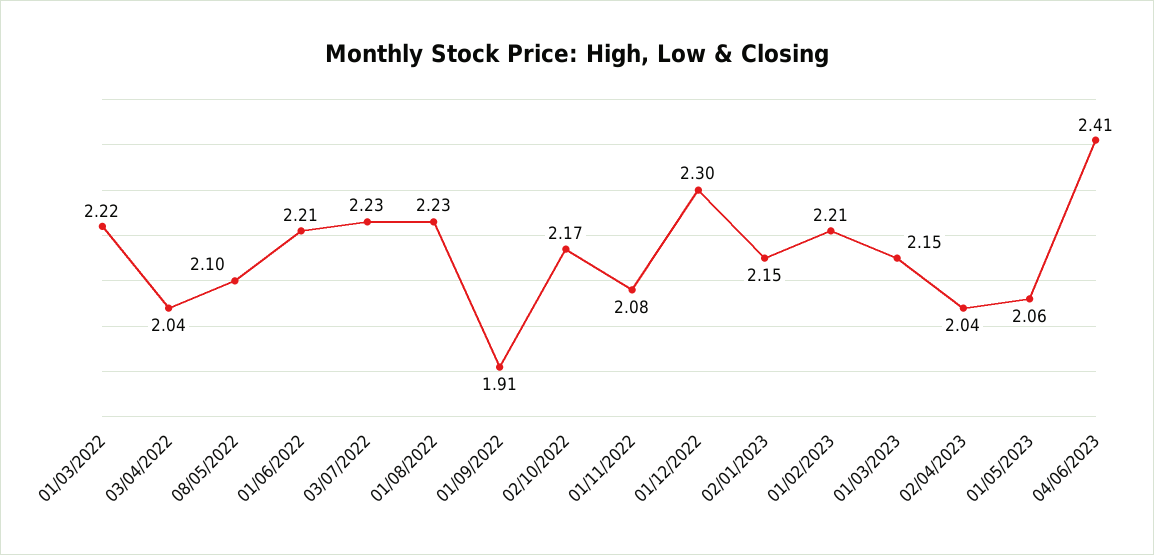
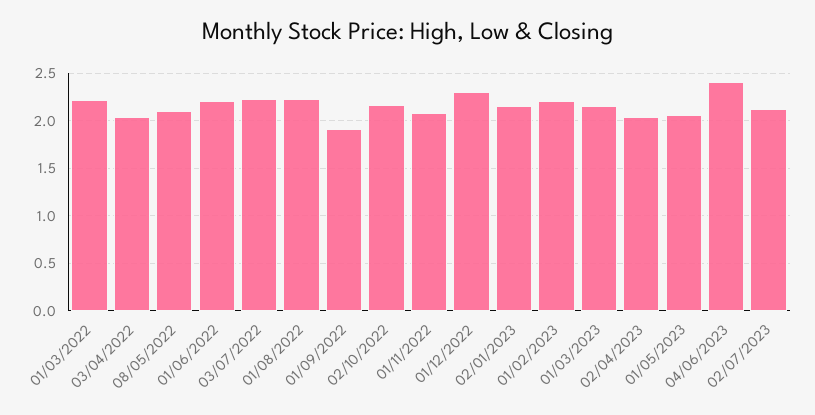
02/07/2023: none -> 2.1

